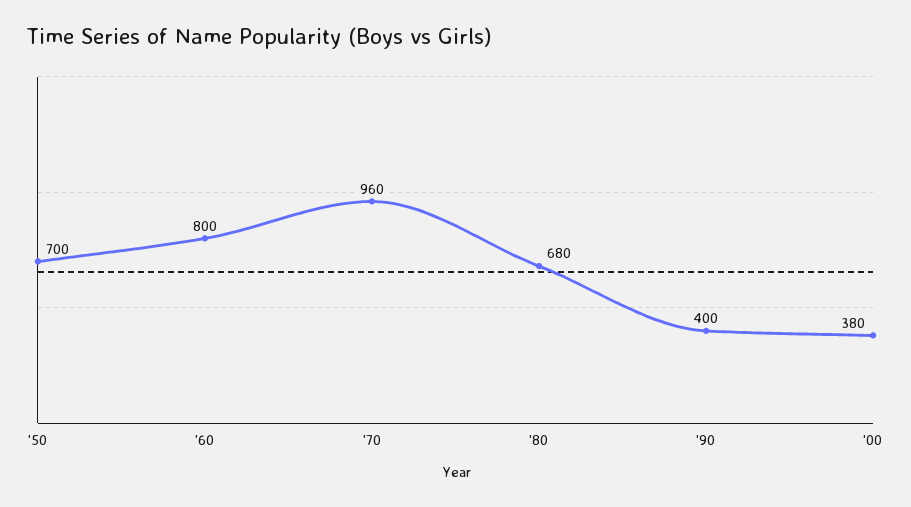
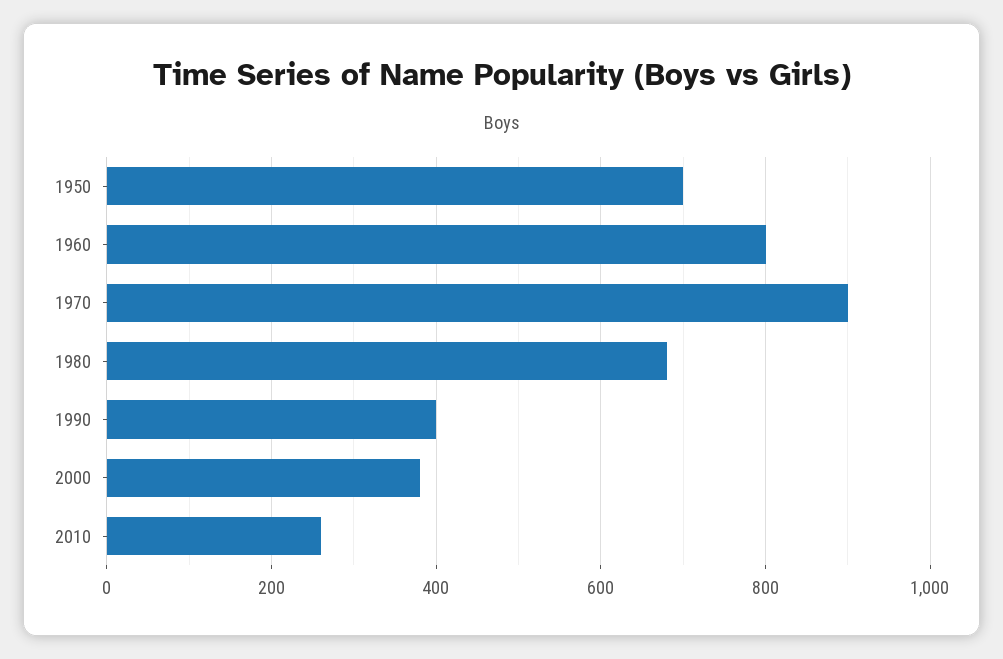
'70: 960 -> 900
2010: none -> 260

